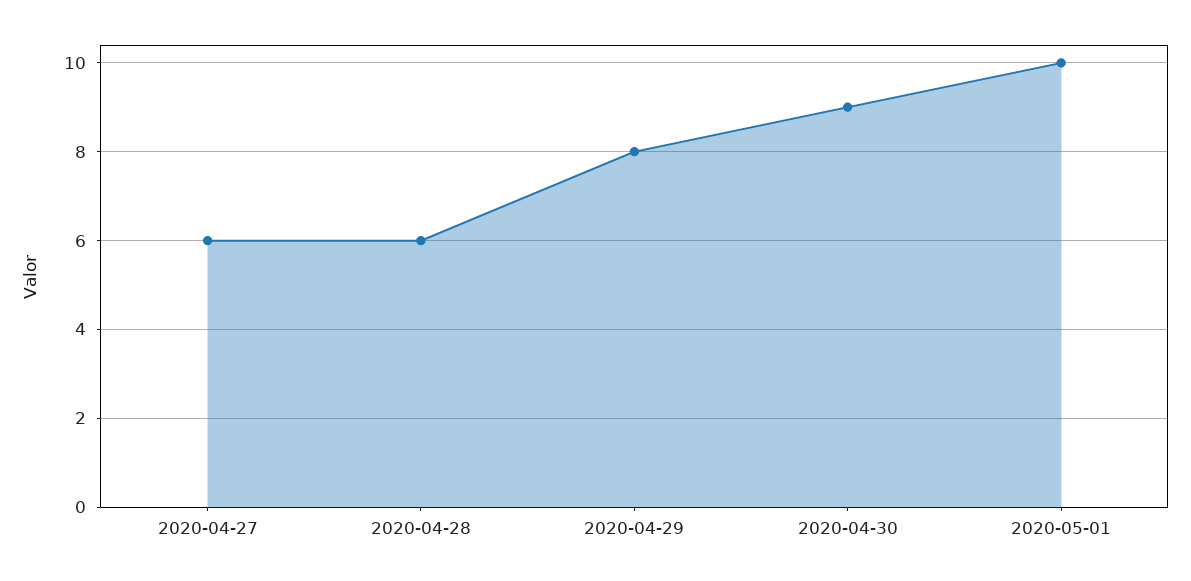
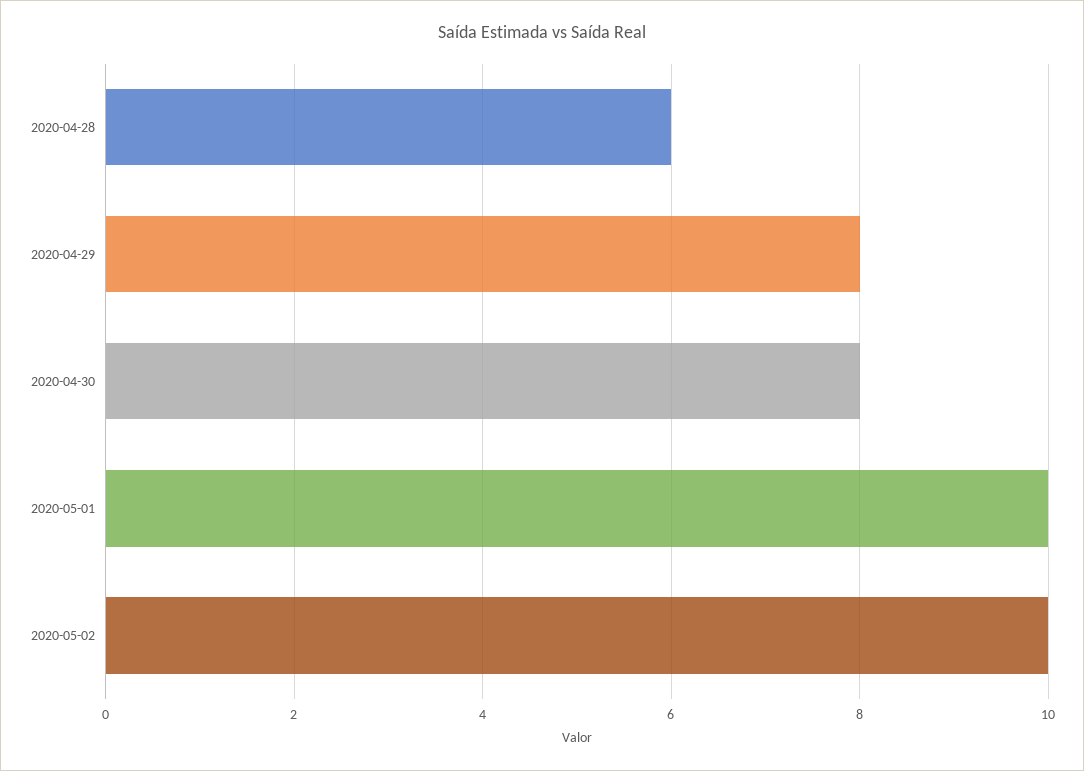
2020-04-27: 6 -> none
2020-04-30: 9 -> 8
2020-05-02: none -> 10

